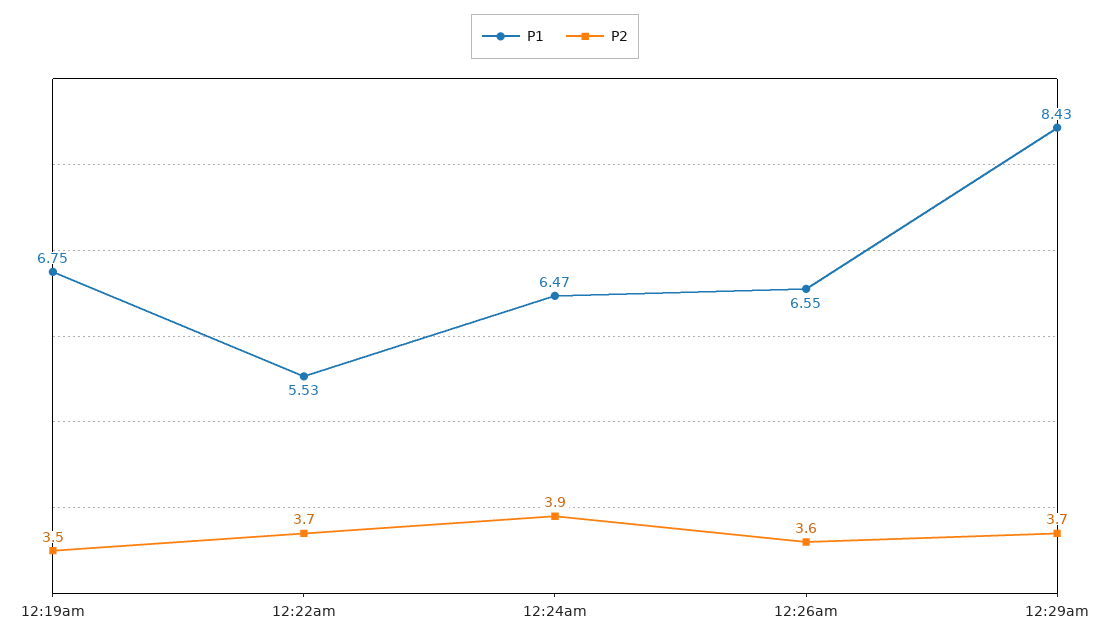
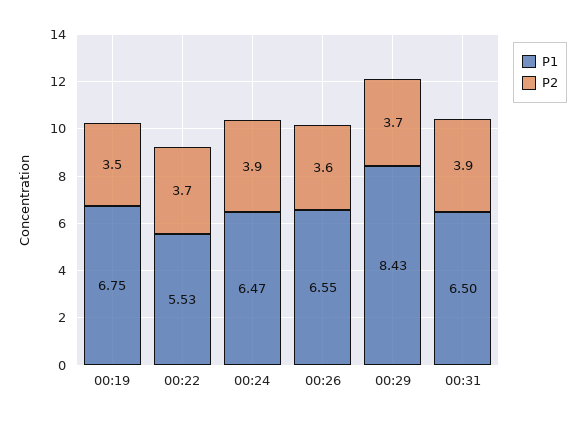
P1, 00:31: none -> 6.5
P2, 00:31: none -> 3.9

